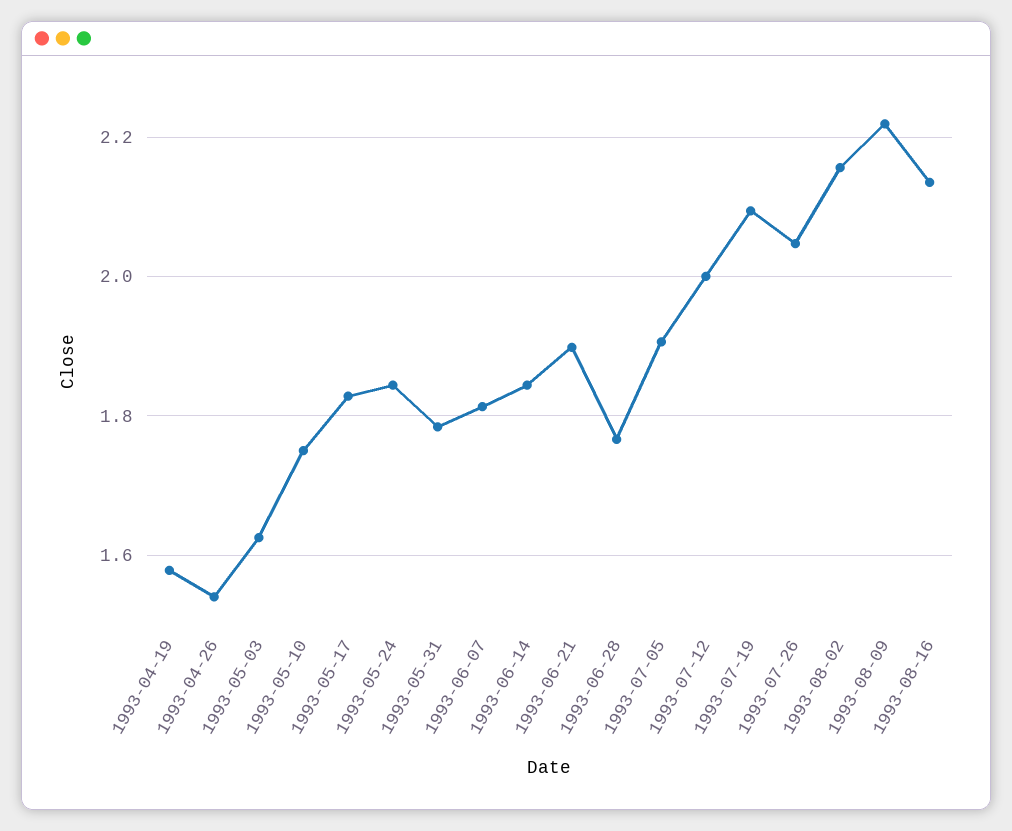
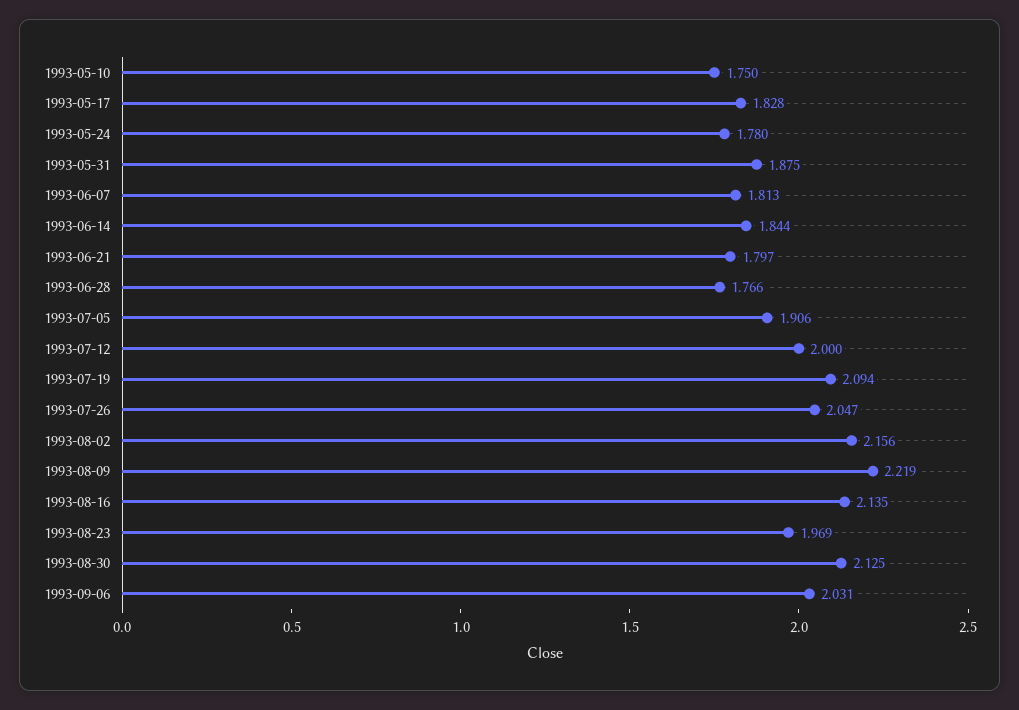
1993-04-19: 1.58 -> none
1993-04-26: 1.54 -> none
1993-05-03: 1.62 -> none
1993-05-24: 1.84 -> 1.78
1993-05-31: 1.78 -> 1.875
1993-06-21: 1.9 -> 1.797
1993-08-23: none -> 1.969
1993-08-30: none -> 2.125
1993-09-06: none -> 2.031

